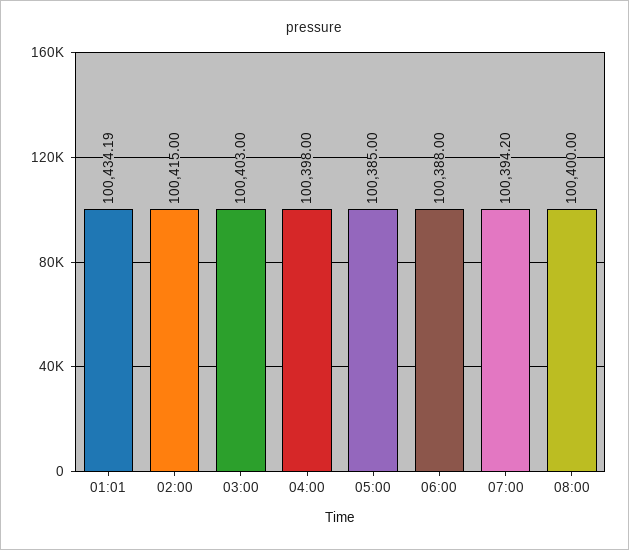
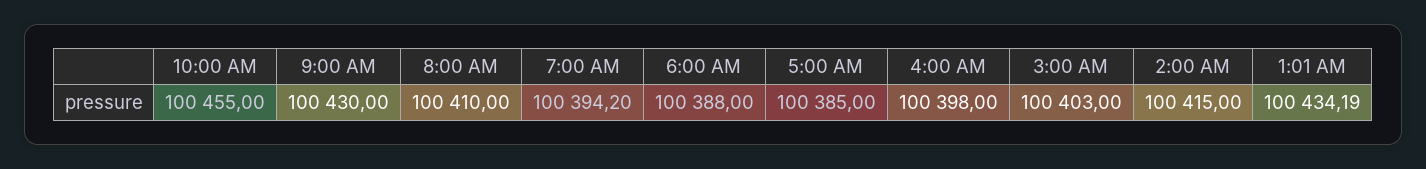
08:00: 100400 -> 100410
10:00 AM: none -> 100455
9:00 AM: none -> 100430

